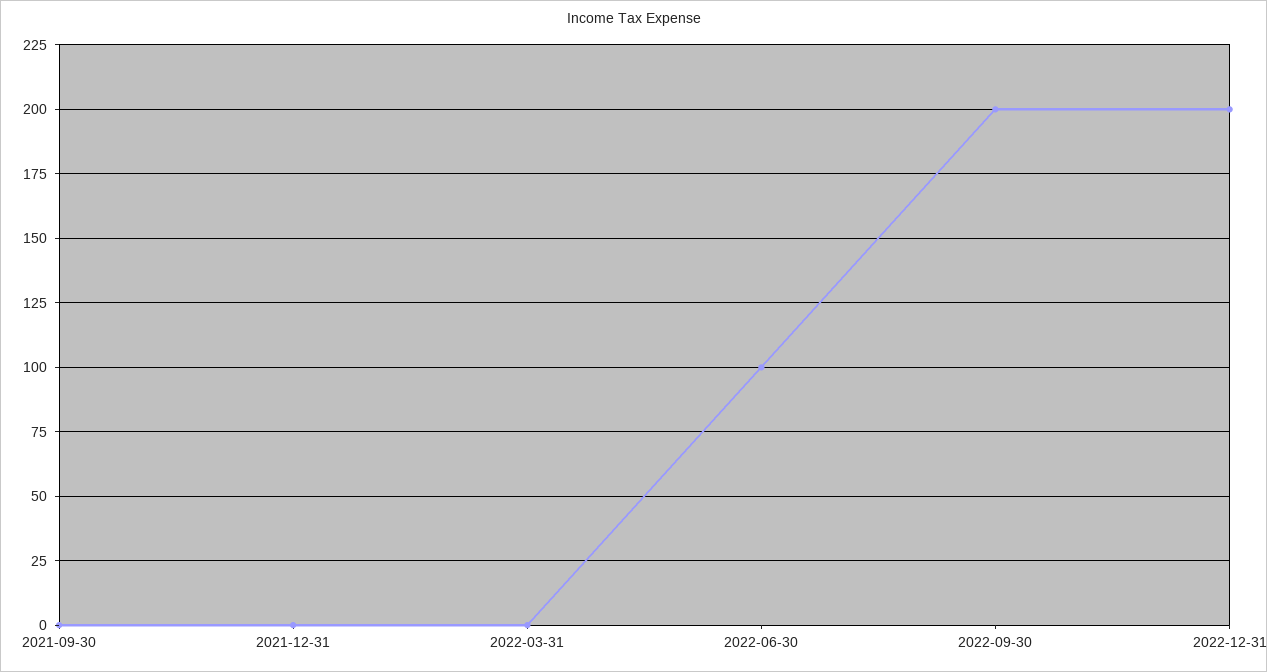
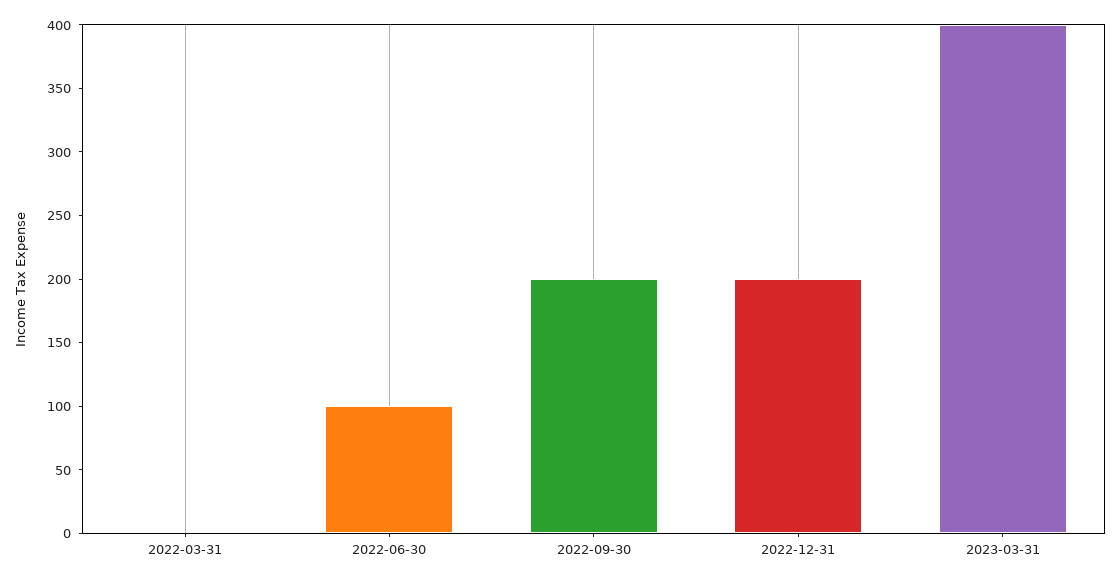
2021-09-30: 0 -> none
2021-12-31: 0 -> none
2023-03-31: none -> 400

